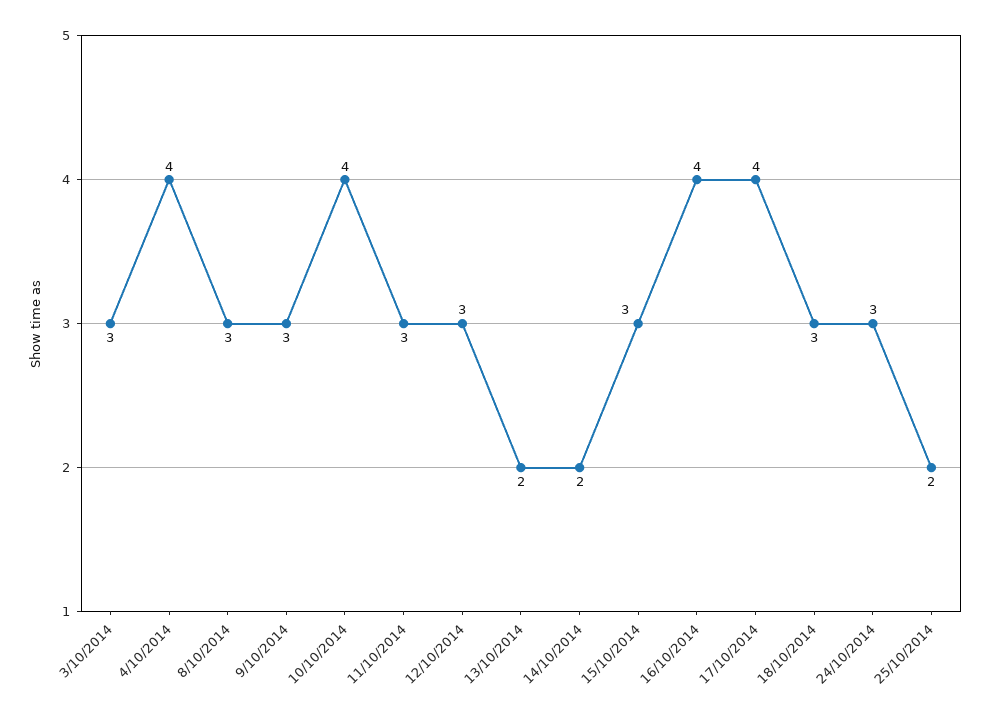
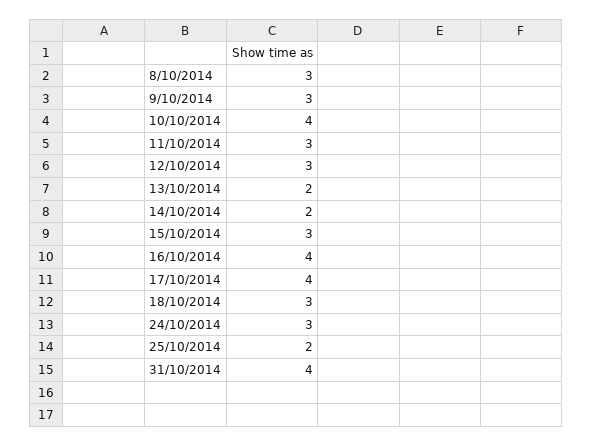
3/10/2014: 3 -> none
4/10/2014: 4 -> none
31/10/2014: none -> 4

